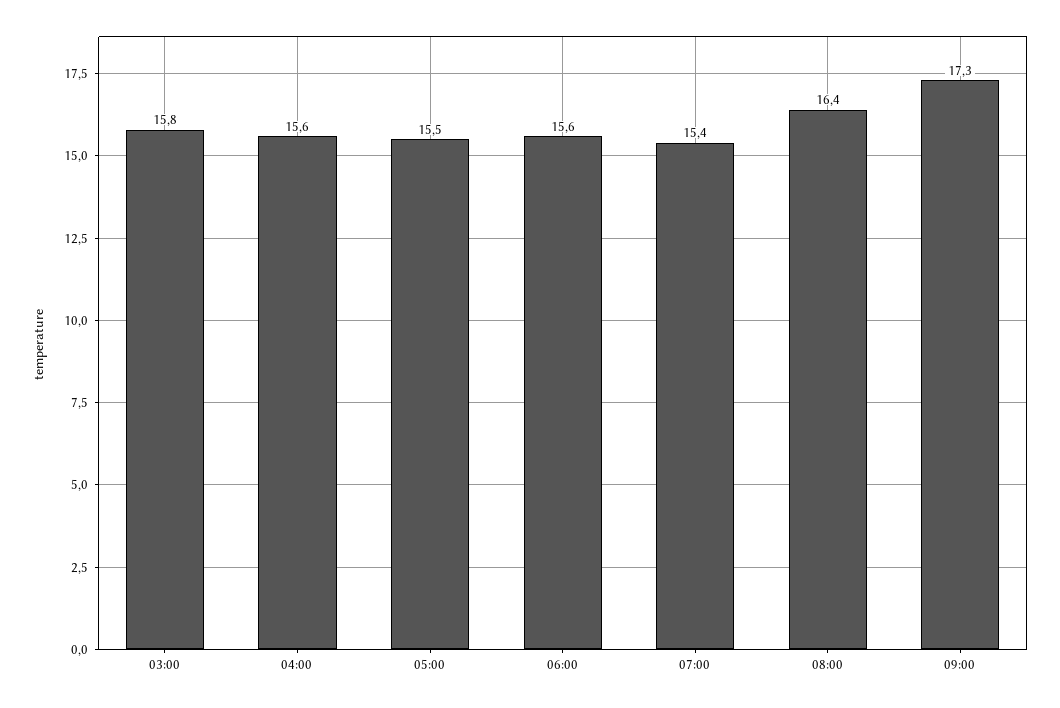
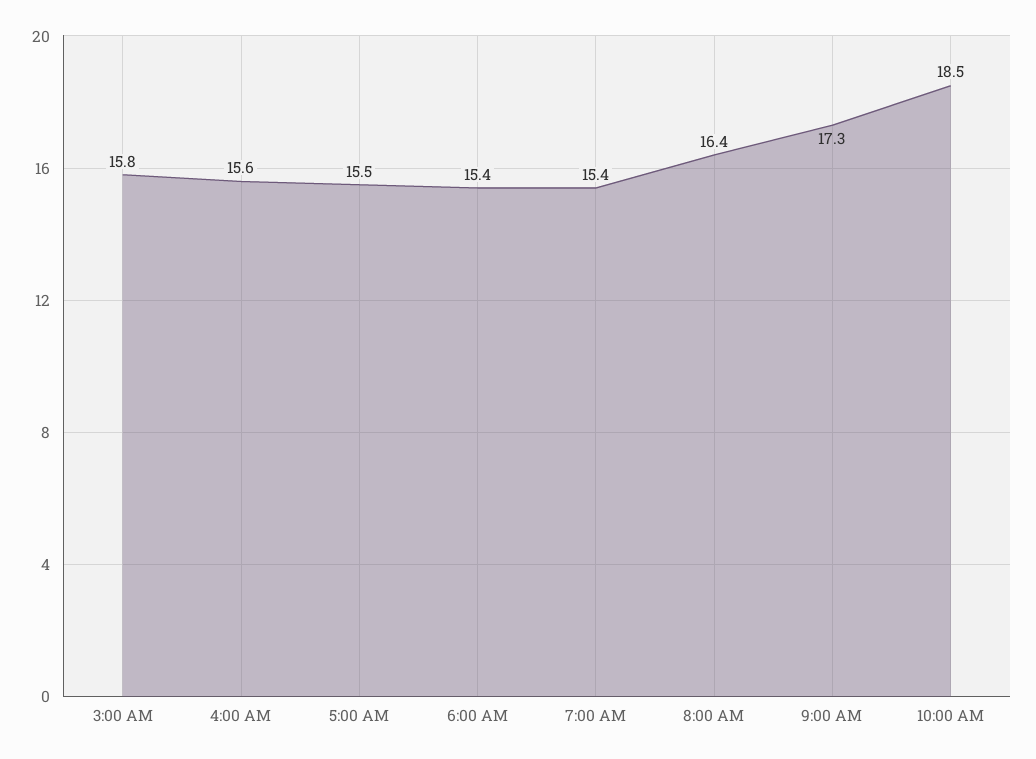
06:00: 15.6 -> 15.4
10:00 AM: none -> 18.5

